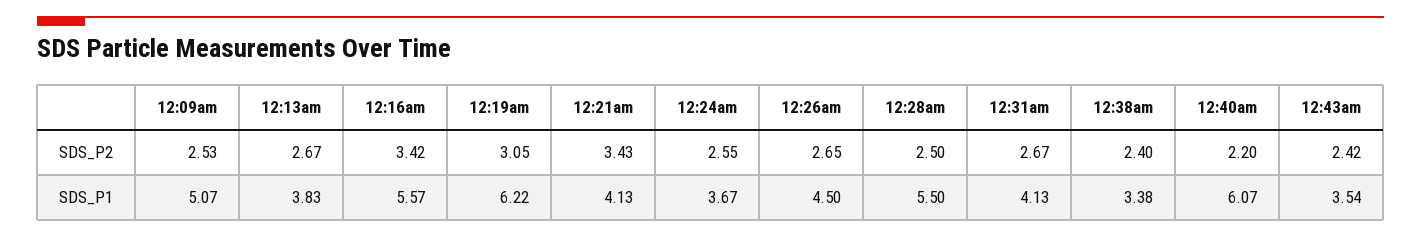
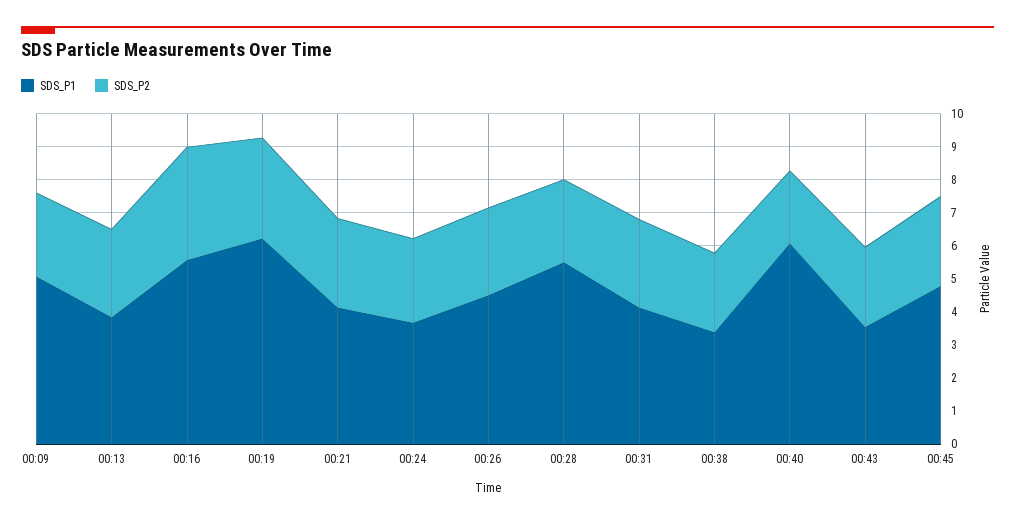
SDS_P2, 12:21am: 3.43 -> 2.75
SDS_P1, 00:45: none -> 4.75
SDS_P2, 00:45: none -> 2.75

